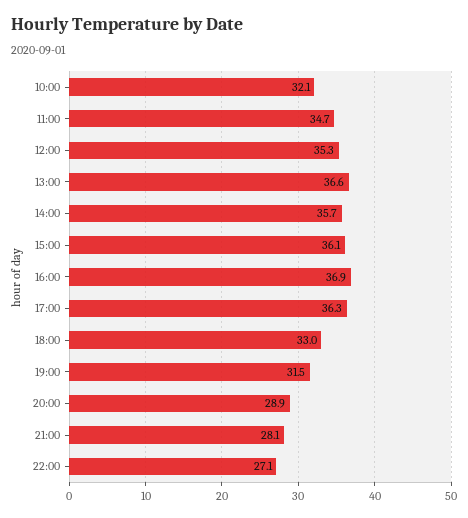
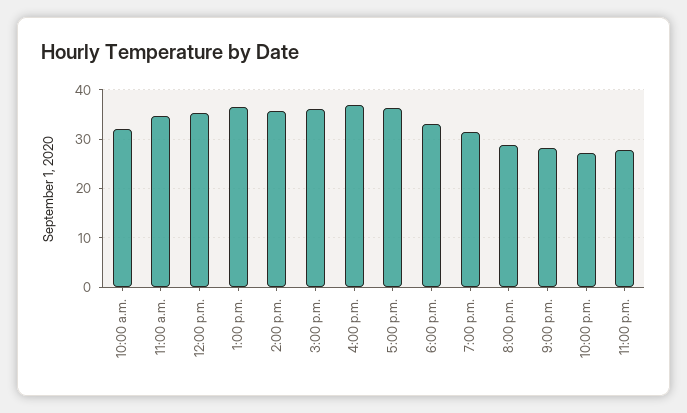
11:00 p.m.: none -> 28

